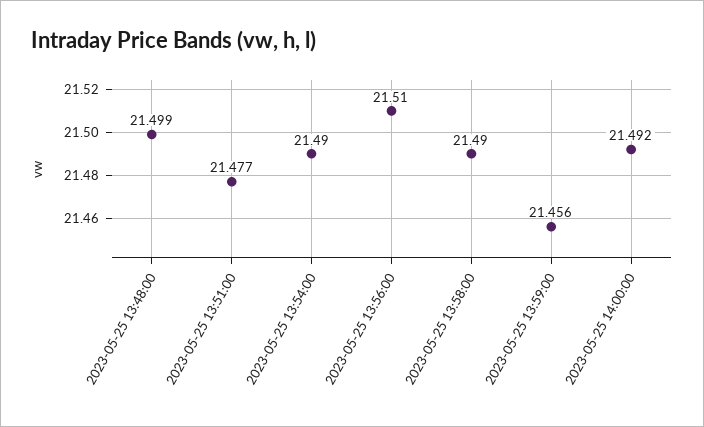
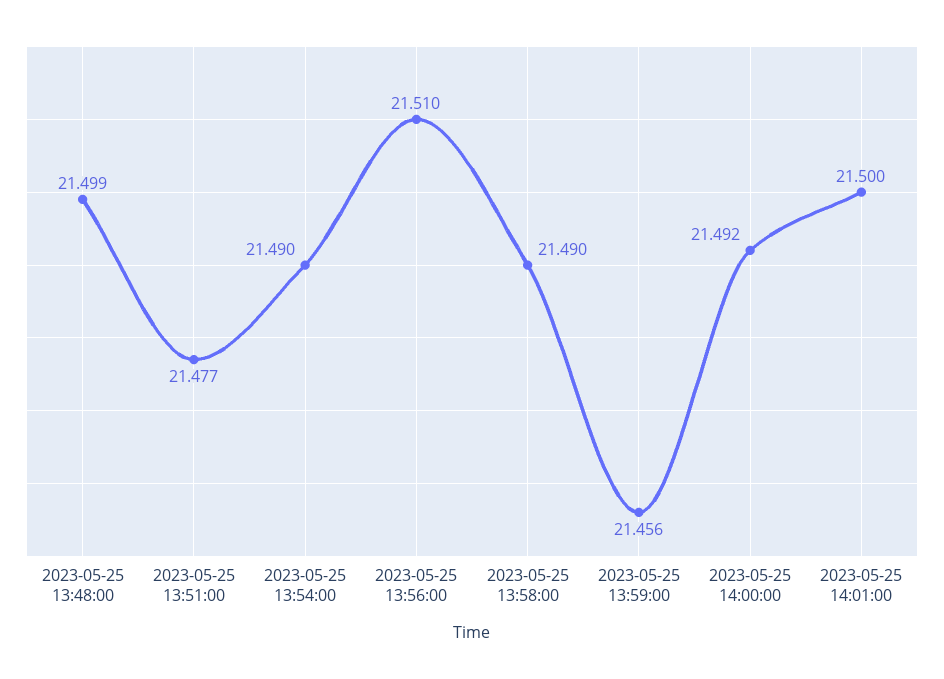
2023-05-25 14:01:00: none -> 21.5

